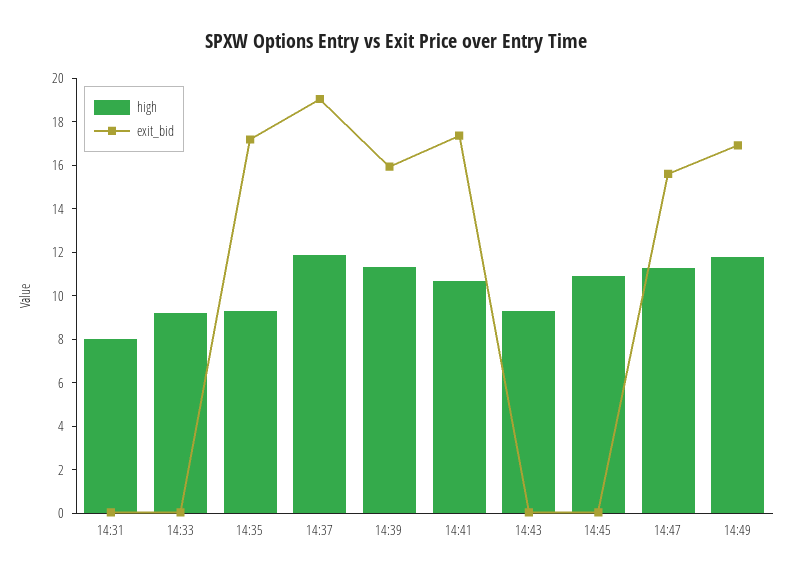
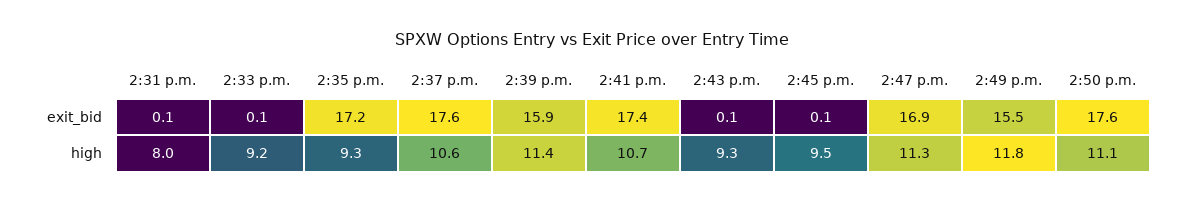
high, 14:37: 12 -> 10.6
exit_bid, 14:37: 19 -> 17.6
high, 14:45: 11 -> 9.5
exit_bid, 14:47: 15.5 -> 16.9
exit_bid, 14:49: 17 -> 15.5
exit_bid, 2:50 p.m.: none -> 17.6
high, 2:50 p.m.: none -> 11.1

